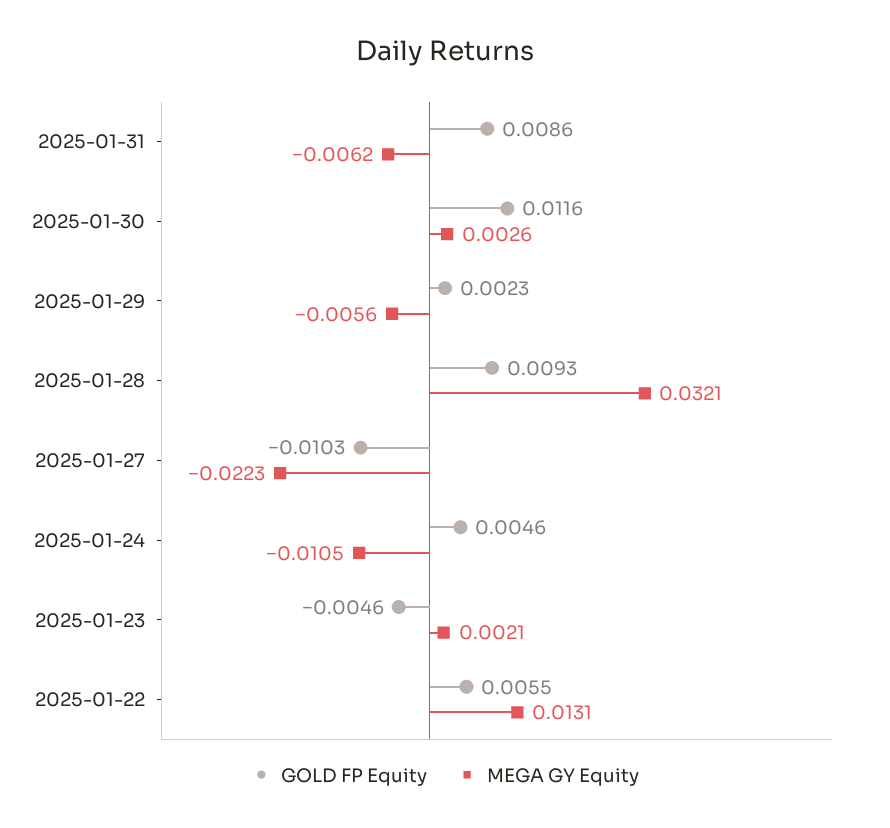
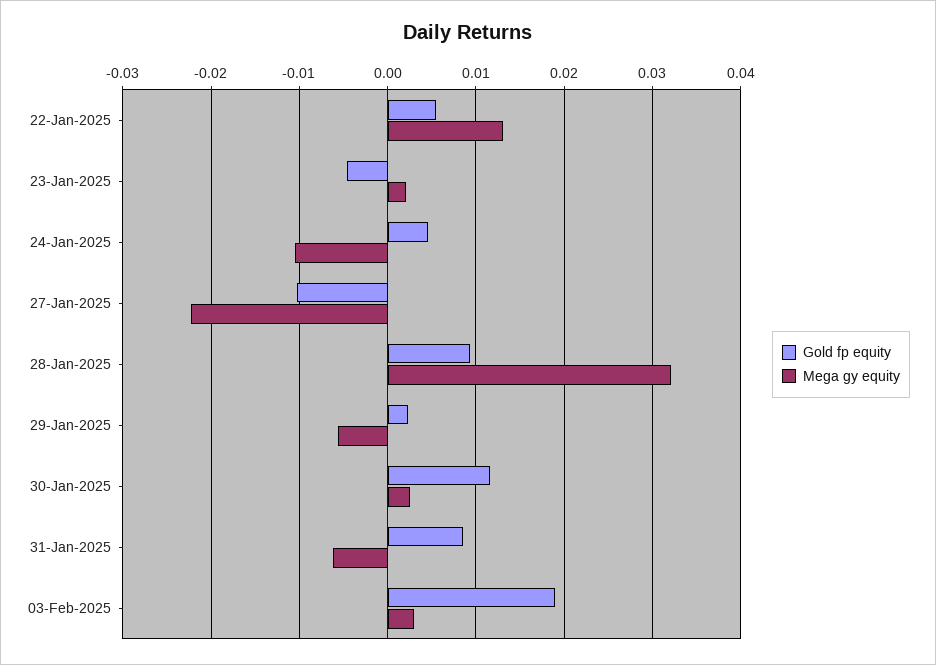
GOLD FP Equity, 03-Feb-2025: none -> 0.019
MEGA GY Equity, 03-Feb-2025: none -> 0.003

